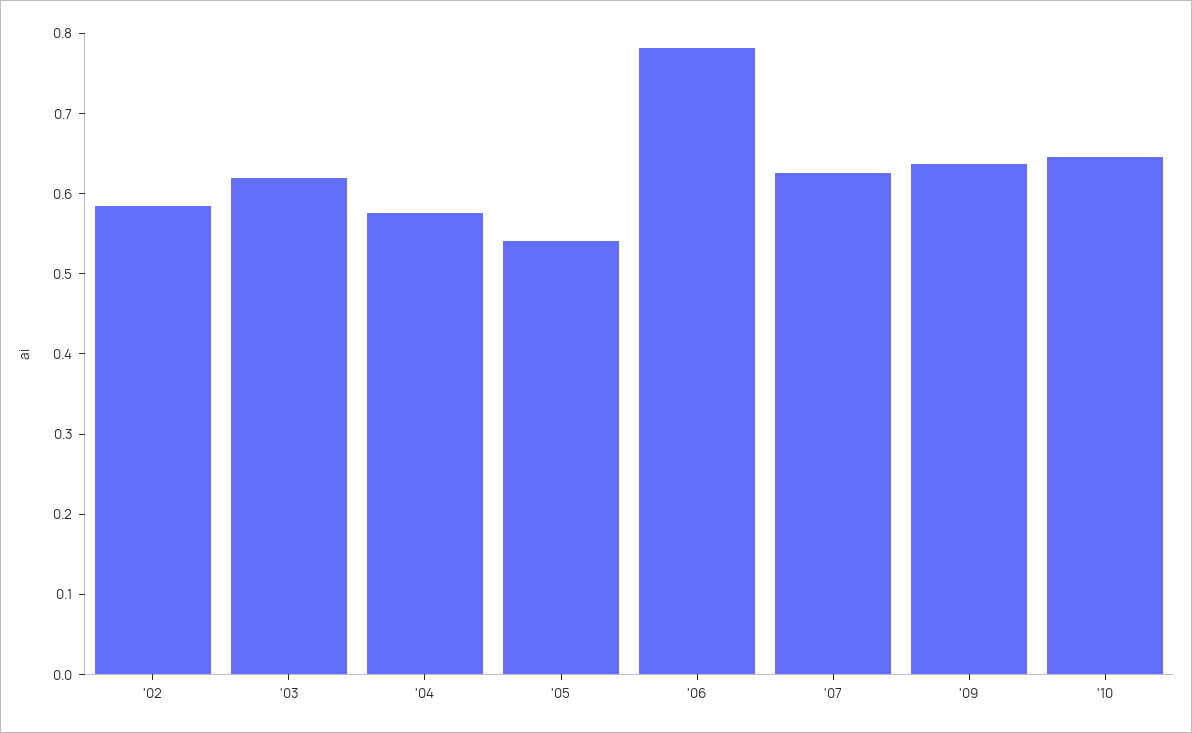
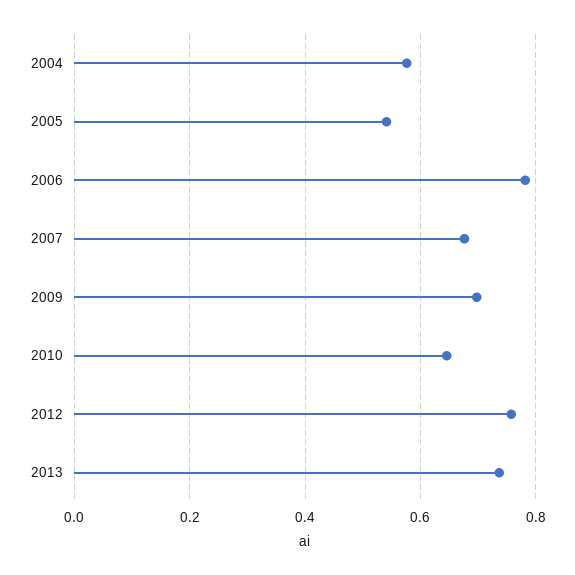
'02: 0.58 -> none
'03: 0.62 -> none
'07: 0.62 -> 0.68
'09: 0.64 -> 0.7
2012: none -> 0.76
2013: none -> 0.74

